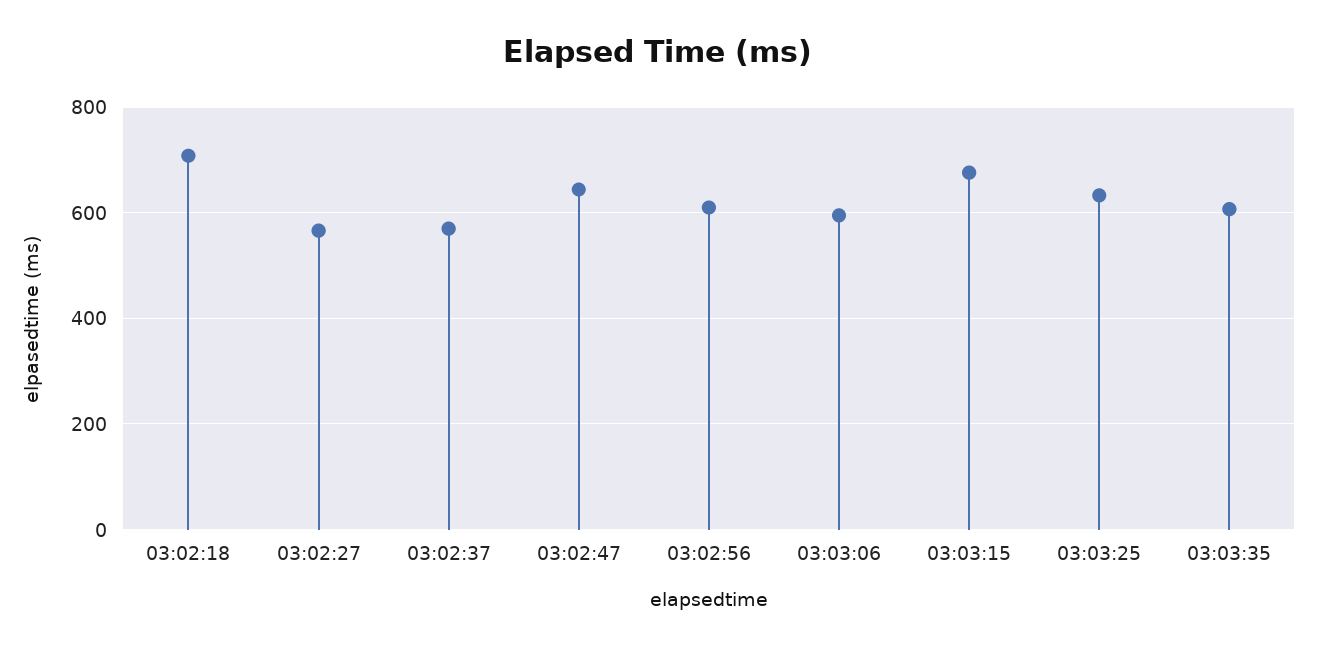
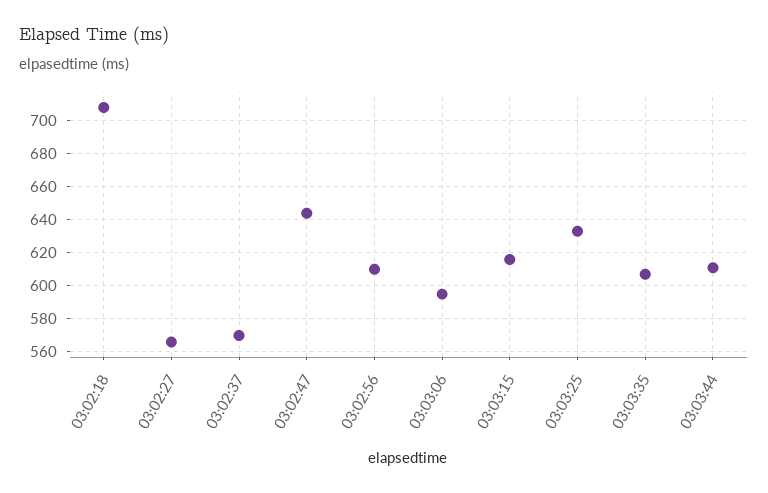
03:03:15: 680 -> 615
03:03:44: none -> 610

